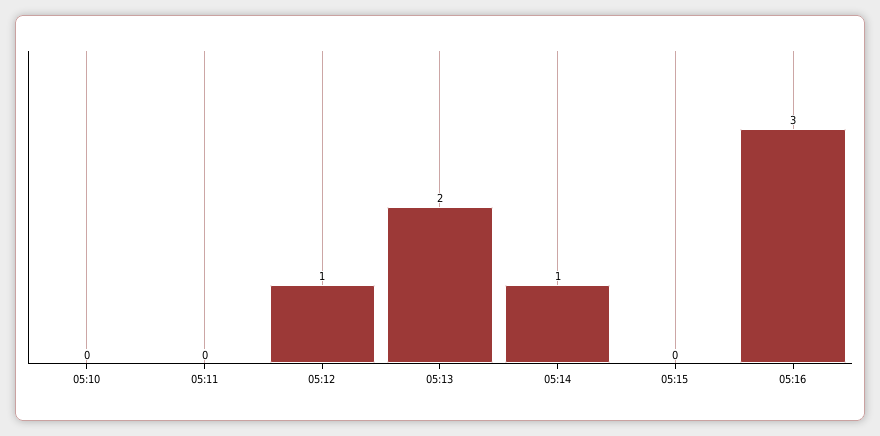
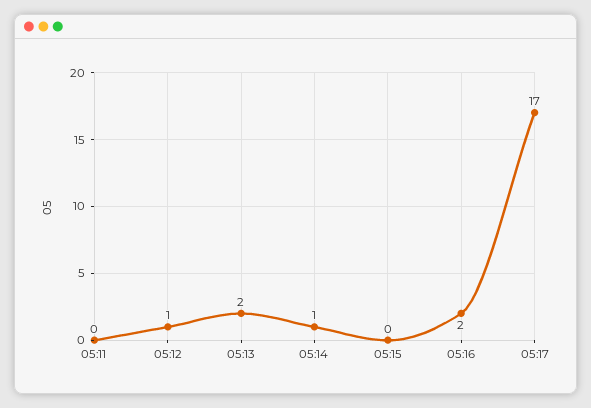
05:10: 0 -> none
05:16: 3 -> 2
05:17: none -> 17

